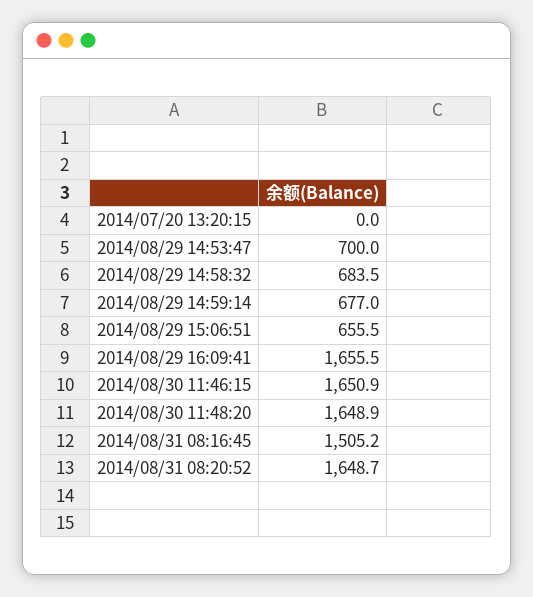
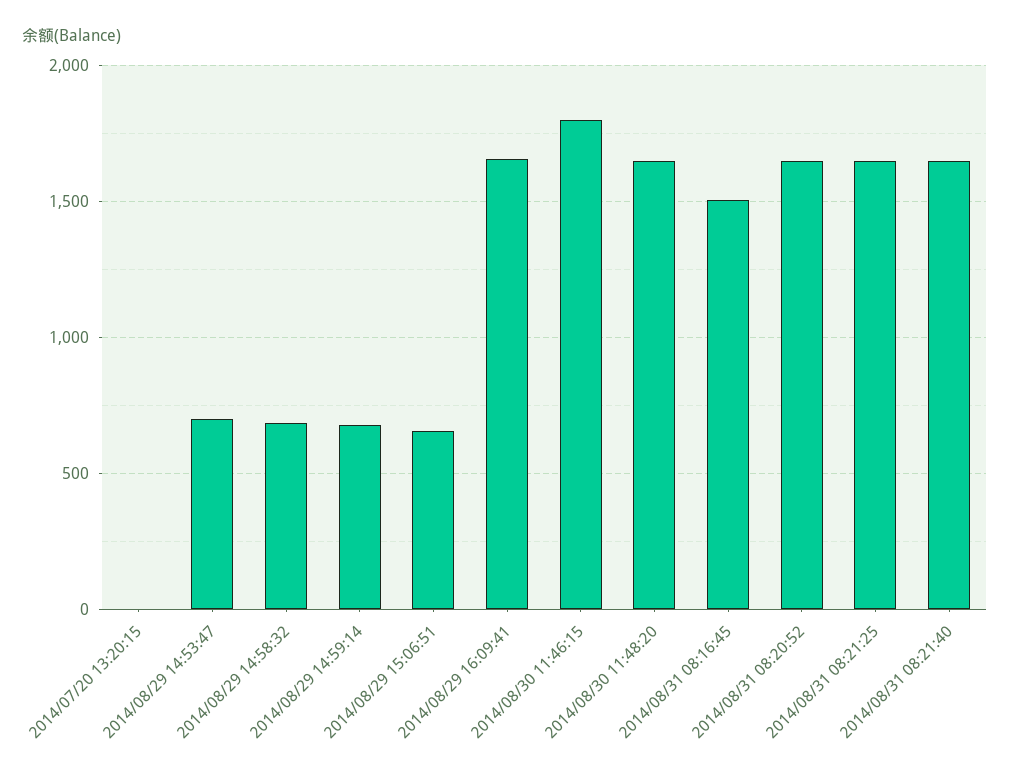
2014/08/30 11:46:15: 1650.9 -> 1800
2014/08/31 08:21:25: none -> 1650
2014/08/31 08:21:40: none -> 1650

